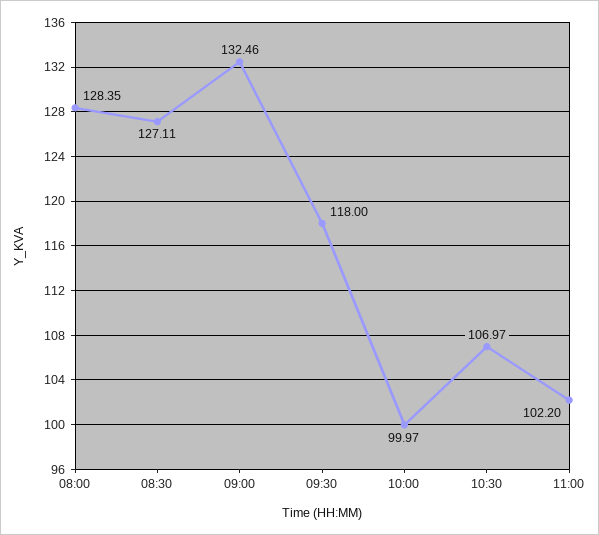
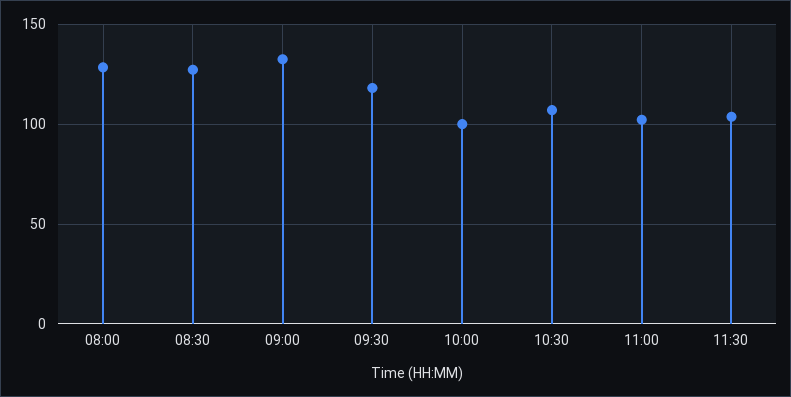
11:30: none -> 105

